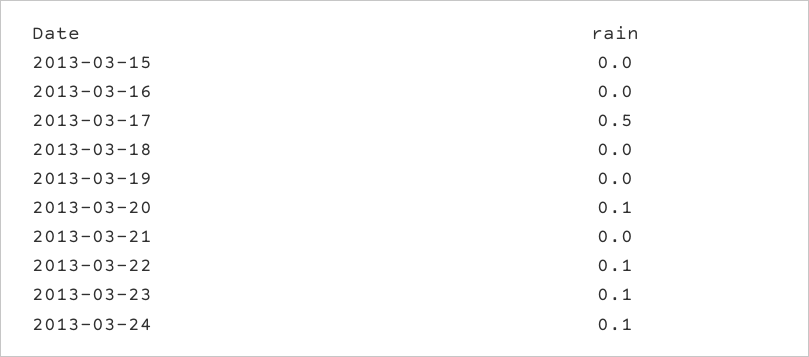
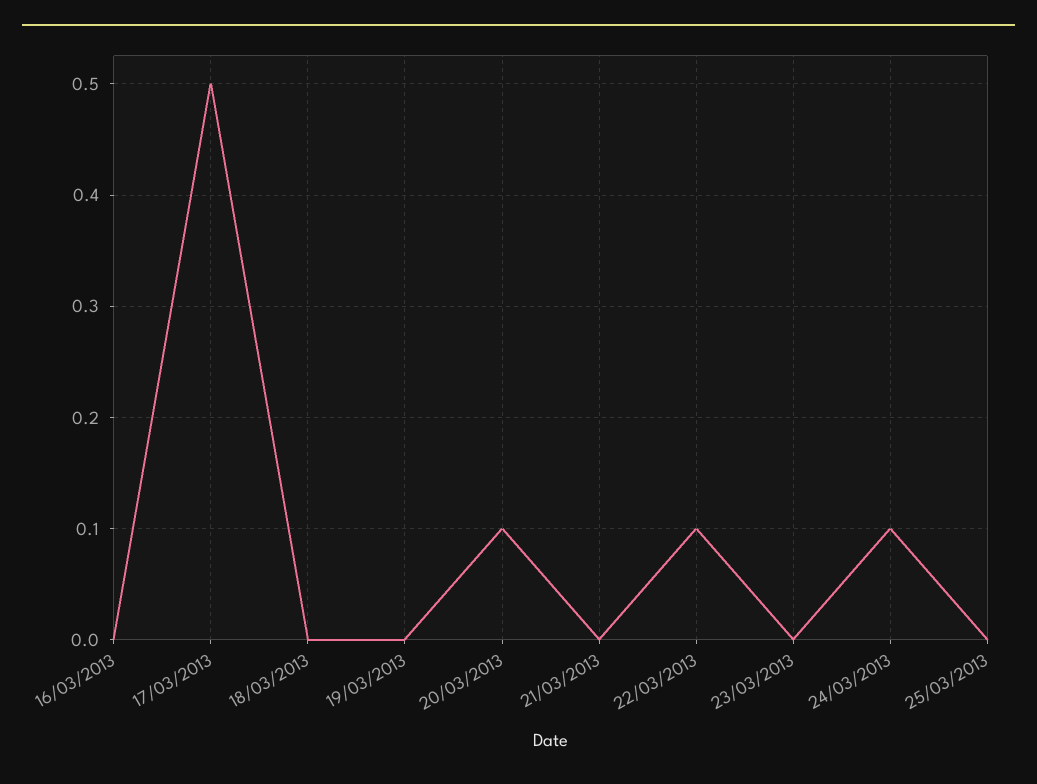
2013-03-15: 0 -> none
2013-03-23: 0.1 -> 0
25/03/2013: none -> 0

